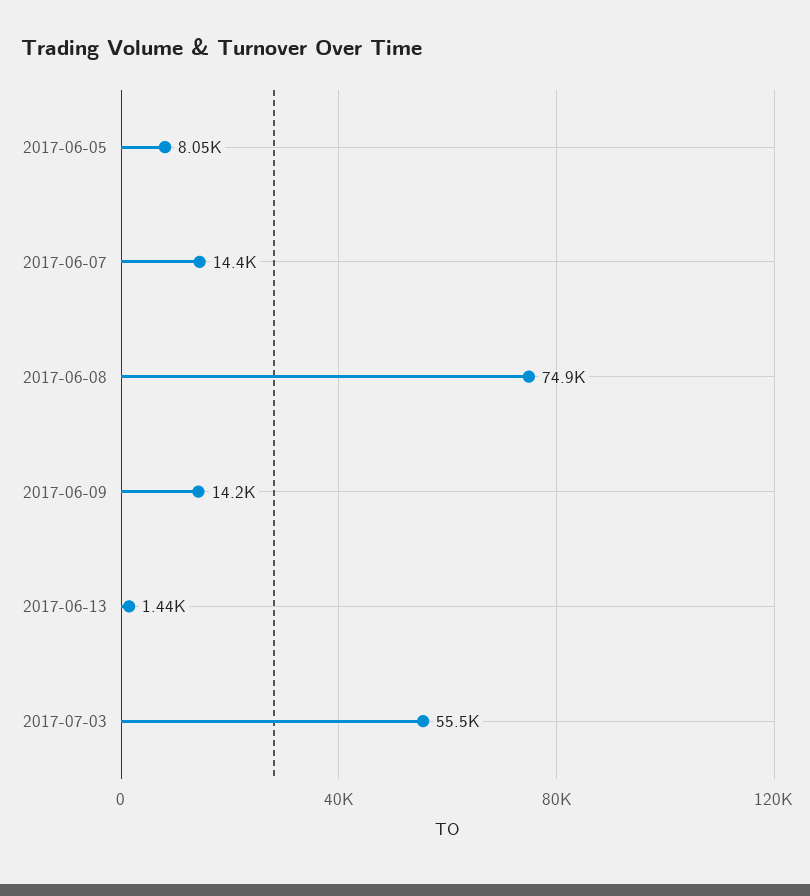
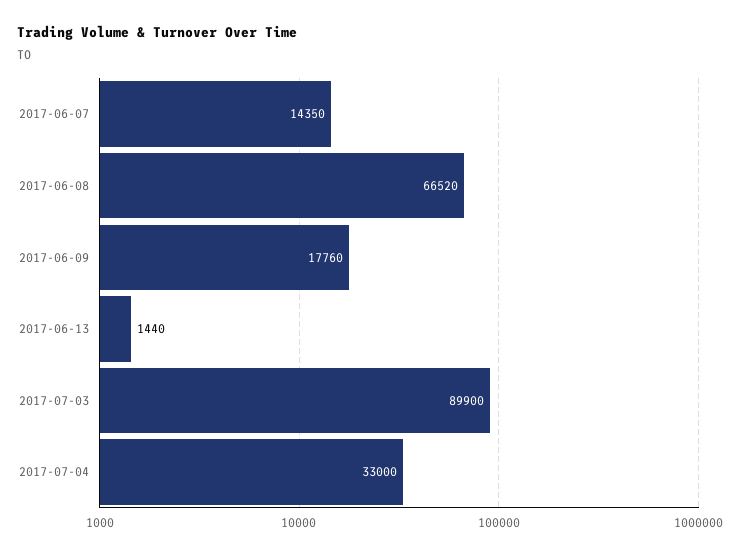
2017-06-05: 8050 -> none
2017-06-08: 74900 -> 66520
2017-06-09: 14200 -> 17760
2017-07-03: 55500 -> 89900
2017-07-04: none -> 33000

